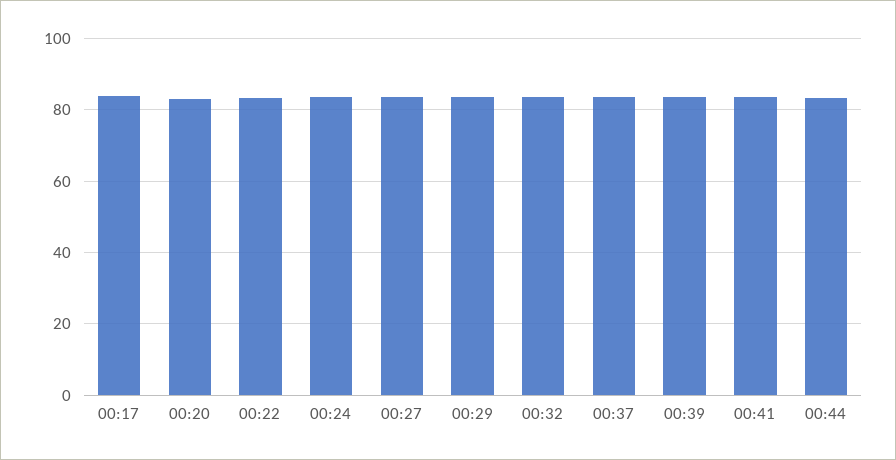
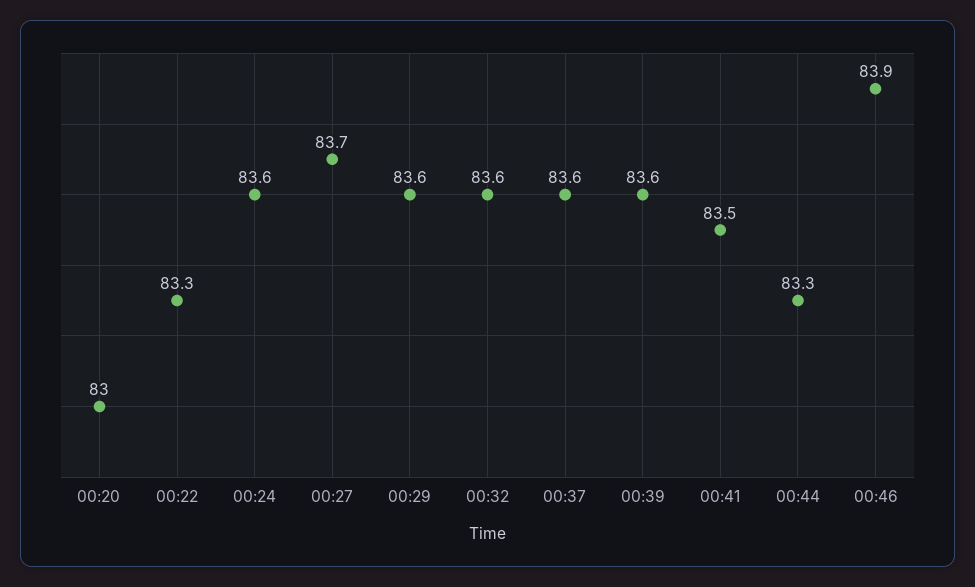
00:17: 84 -> none
00:46: none -> 83.9

